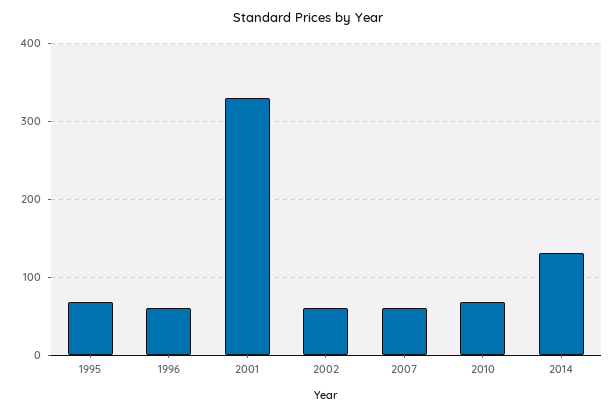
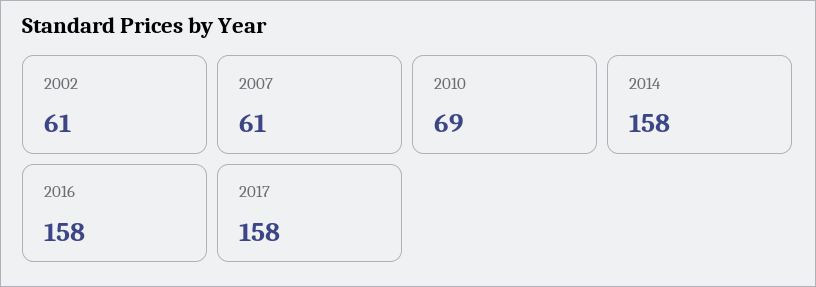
1995: 70 -> none
1996: 60 -> none
2001: 330 -> none
2014: 130 -> 158
2016: none -> 158
2017: none -> 158

